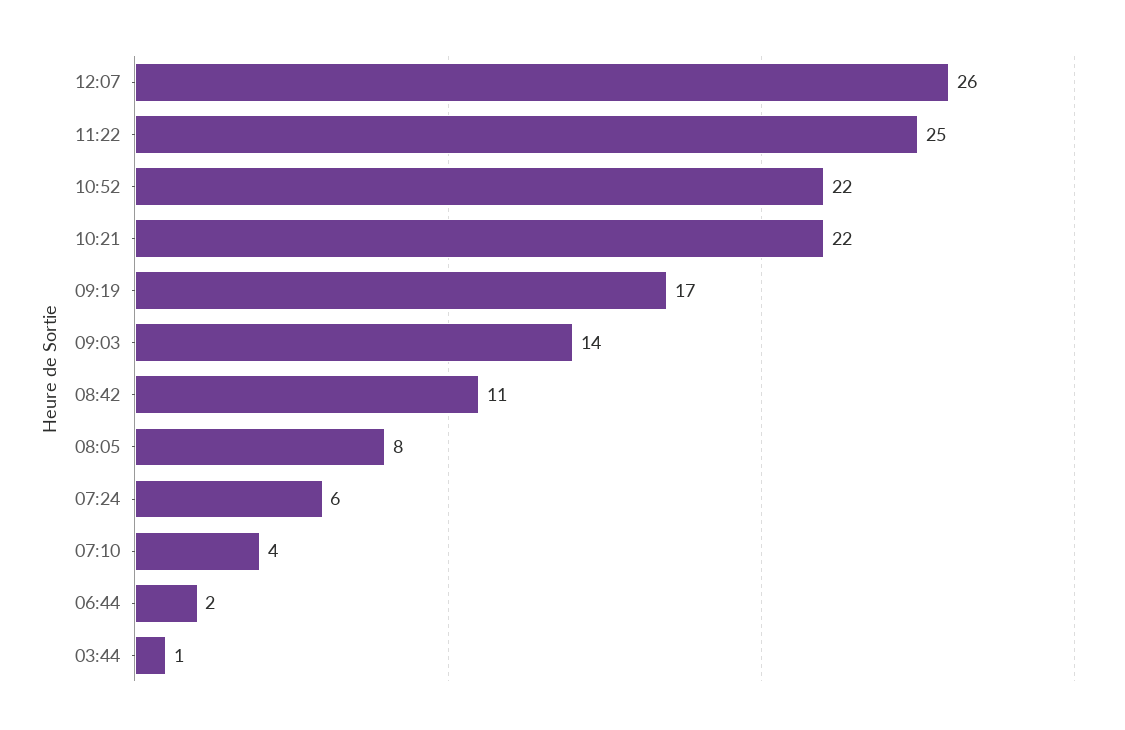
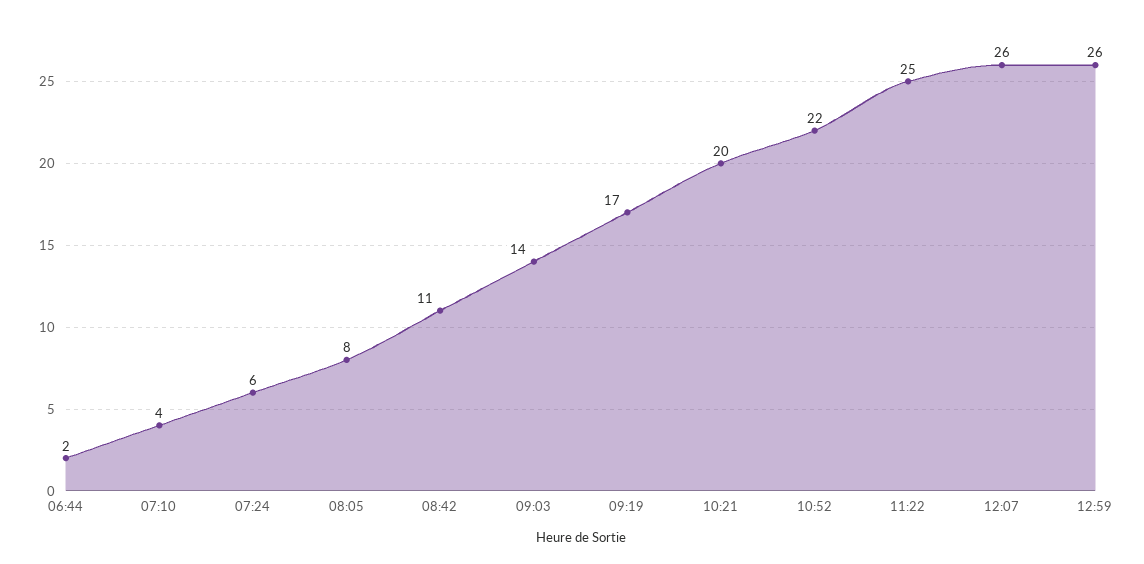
10:21: 22 -> 20
03:44: 1 -> none
12:59: none -> 26

